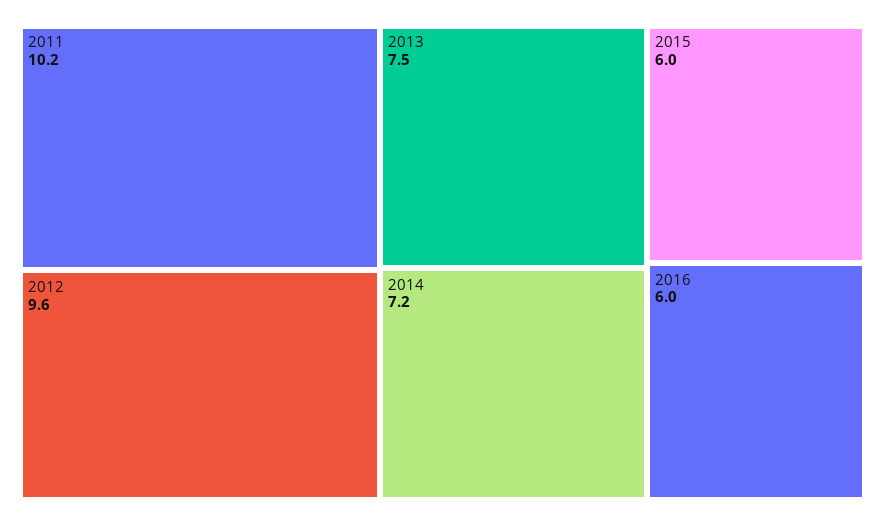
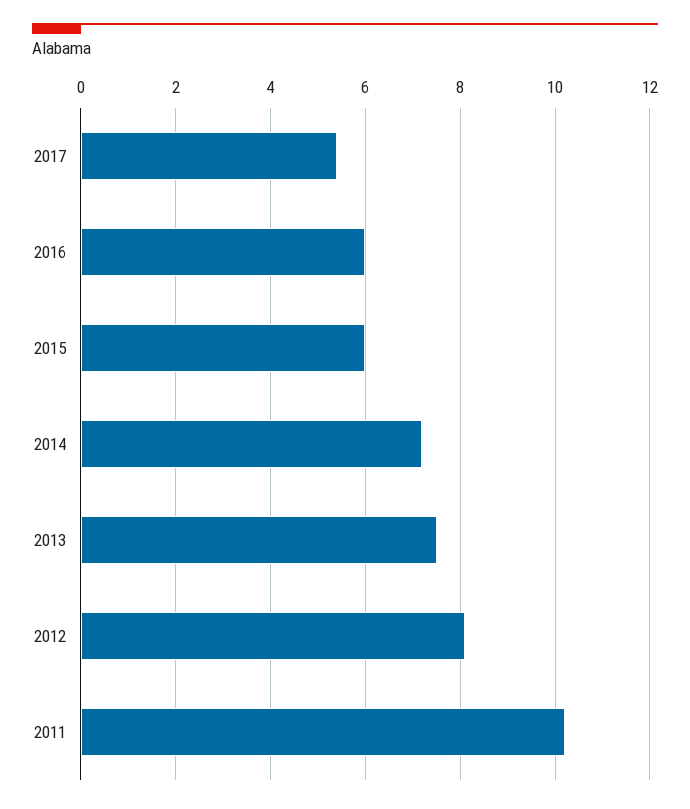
2012: 9.6 -> 8
2017: none -> 5.5

